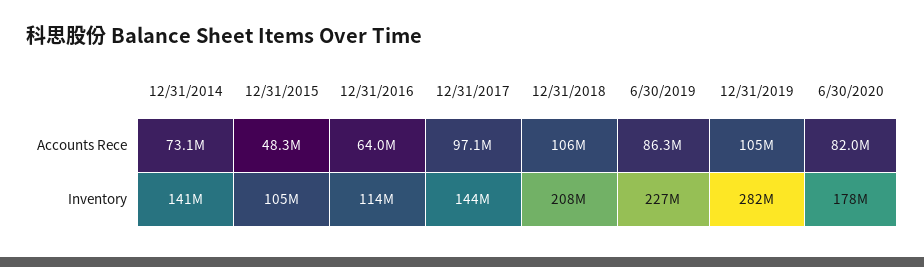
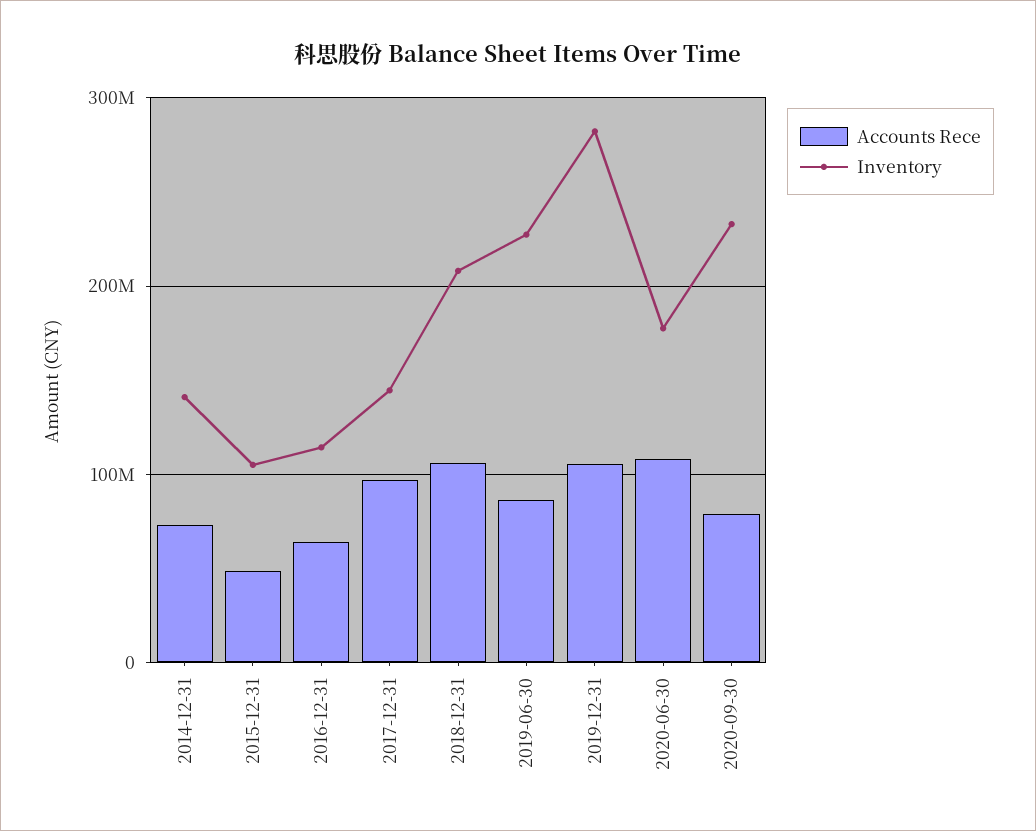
Accounts Rece, 6/30/2020: 82000000 -> 110000000
Accounts Rece, 2020-09-30: none -> 80000000
Inventory, 2020-09-30: none -> 230000000

